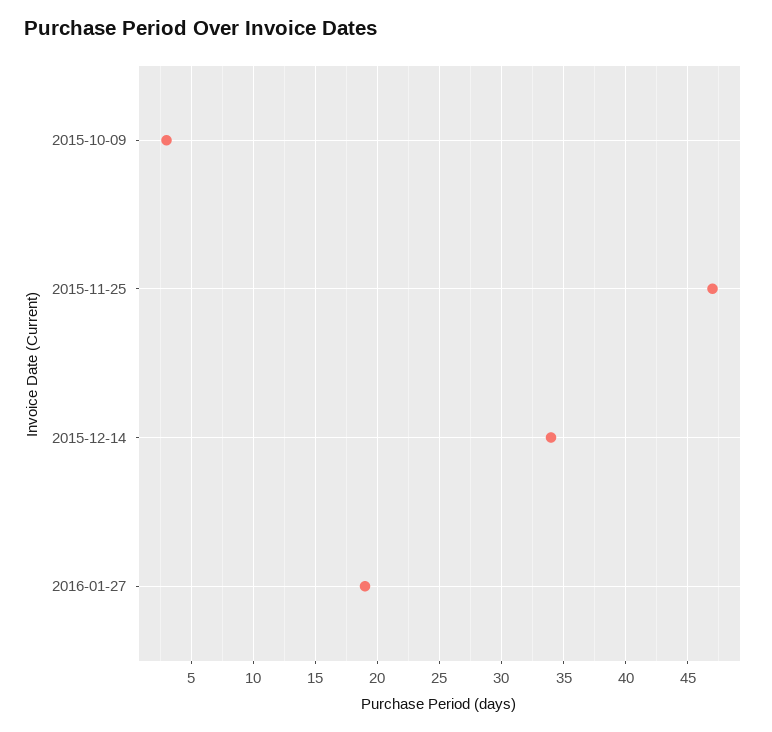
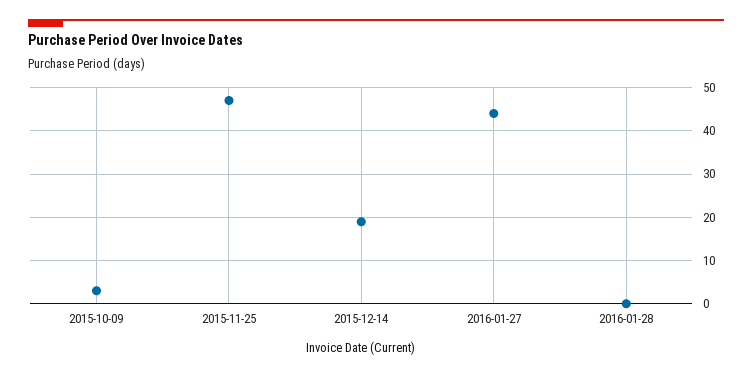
2015-12-14: 34 -> 20
2016-01-27: 19 -> 45
2016-01-28: none -> 0

